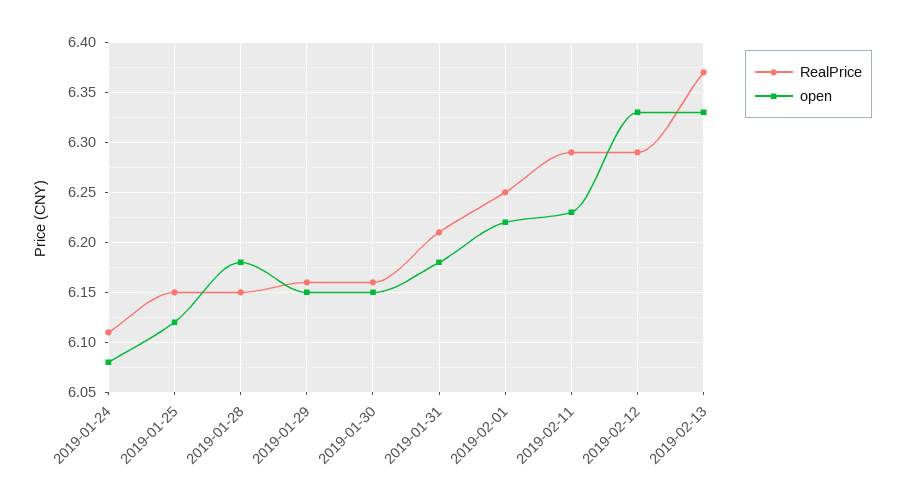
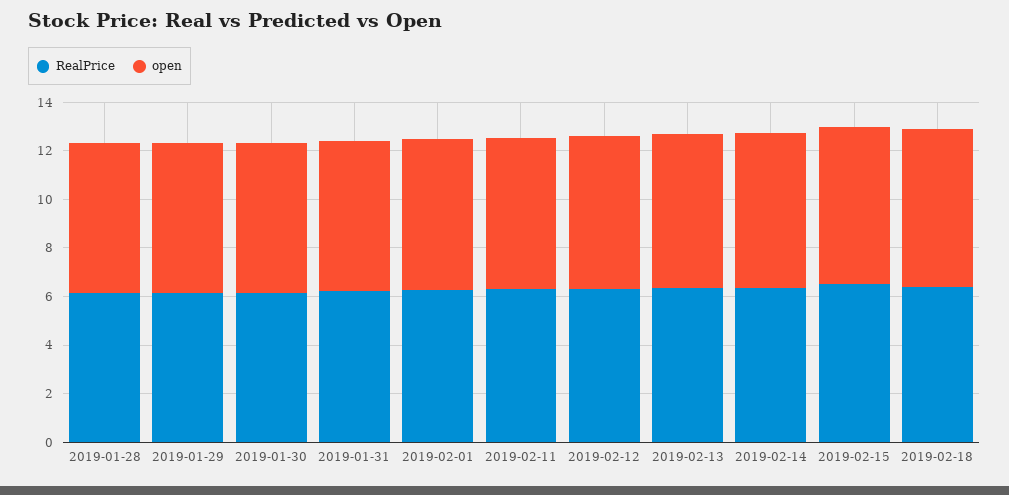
RealPrice, 2019-01-24: 6.11 -> none
open, 2019-01-24: 6.08 -> none
RealPrice, 2019-01-25: 6.15 -> none
open, 2019-01-25: 6.12 -> none
RealPrice, 2019-02-14: none -> 6.5
open, 2019-02-14: none -> 6.5
RealPrice, 2019-02-15: none -> 6.5
open, 2019-02-15: none -> 6.5
RealPrice, 2019-02-18: none -> 6.5
open, 2019-02-18: none -> 6.5

